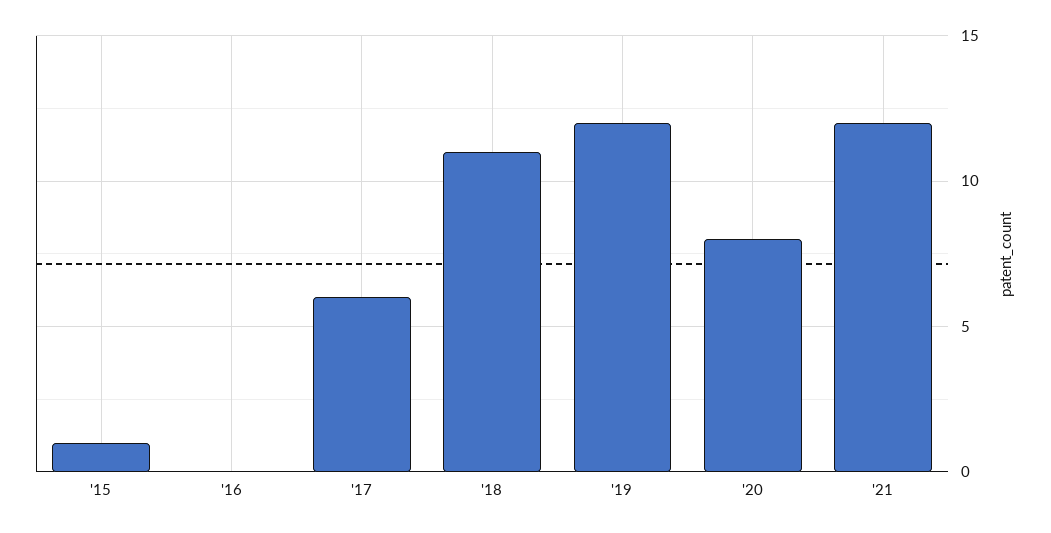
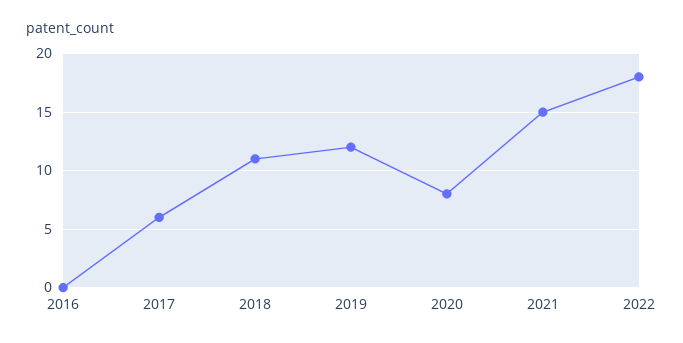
'15: 1 -> none
'21: 12 -> 15
2022: none -> 18

